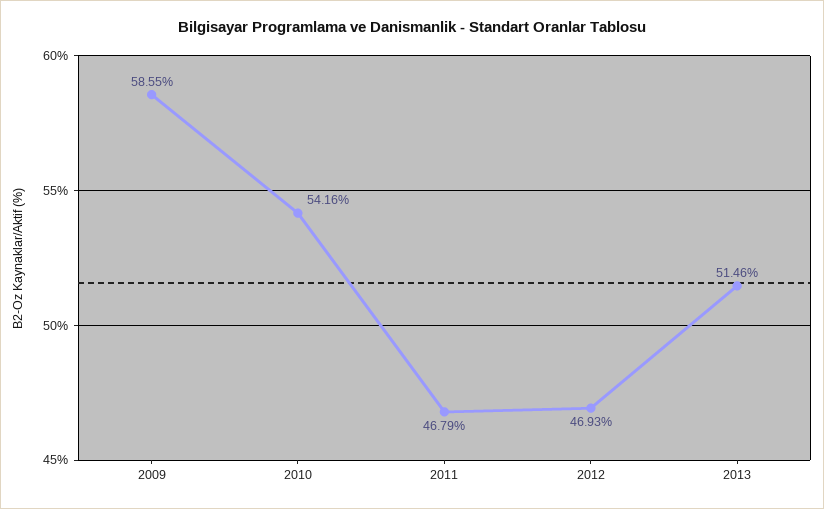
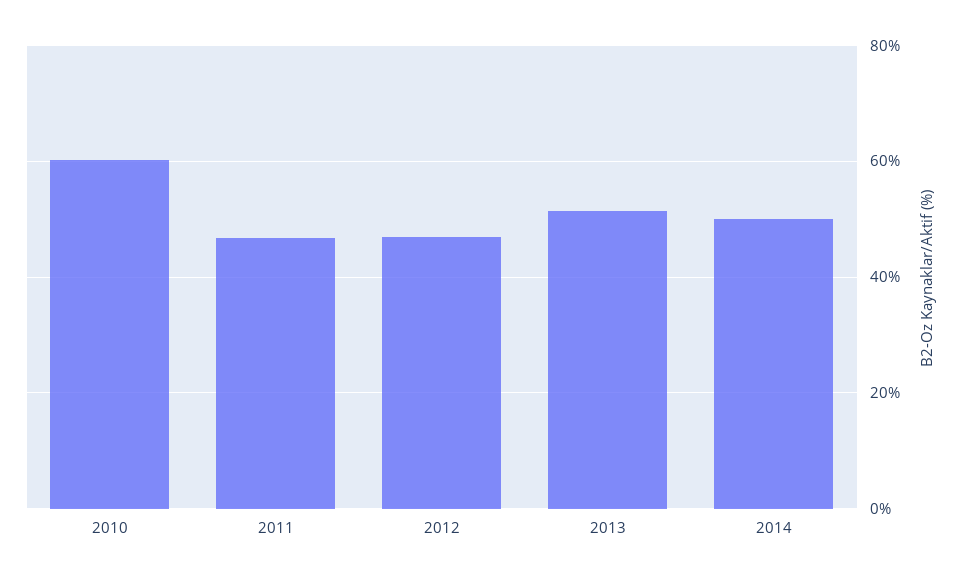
2009: 58.55 -> none
2010: 54.16 -> 60
2014: none -> 50

